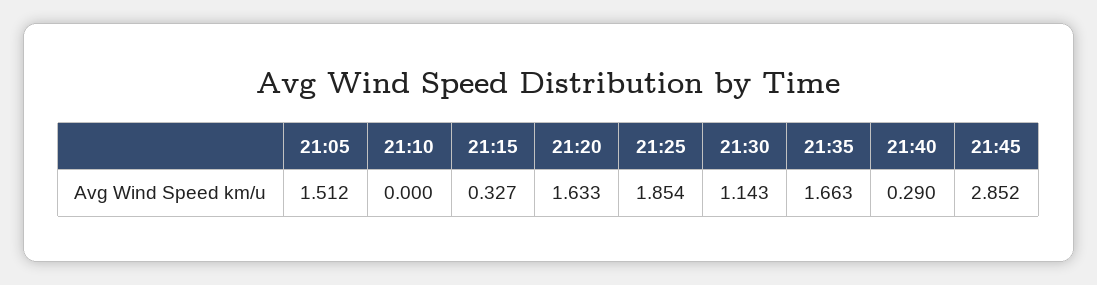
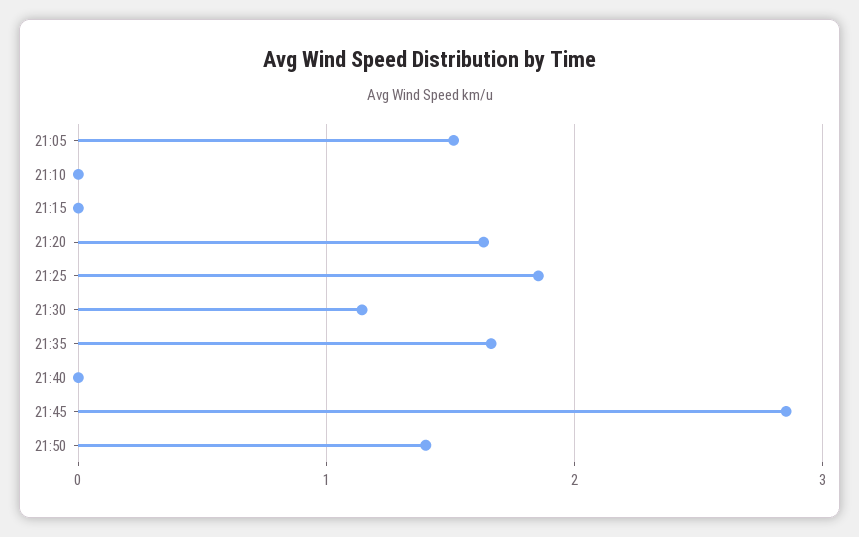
21:15: 0.327 -> 0
21:40: 0.29 -> 0
21:50: none -> 1.4

